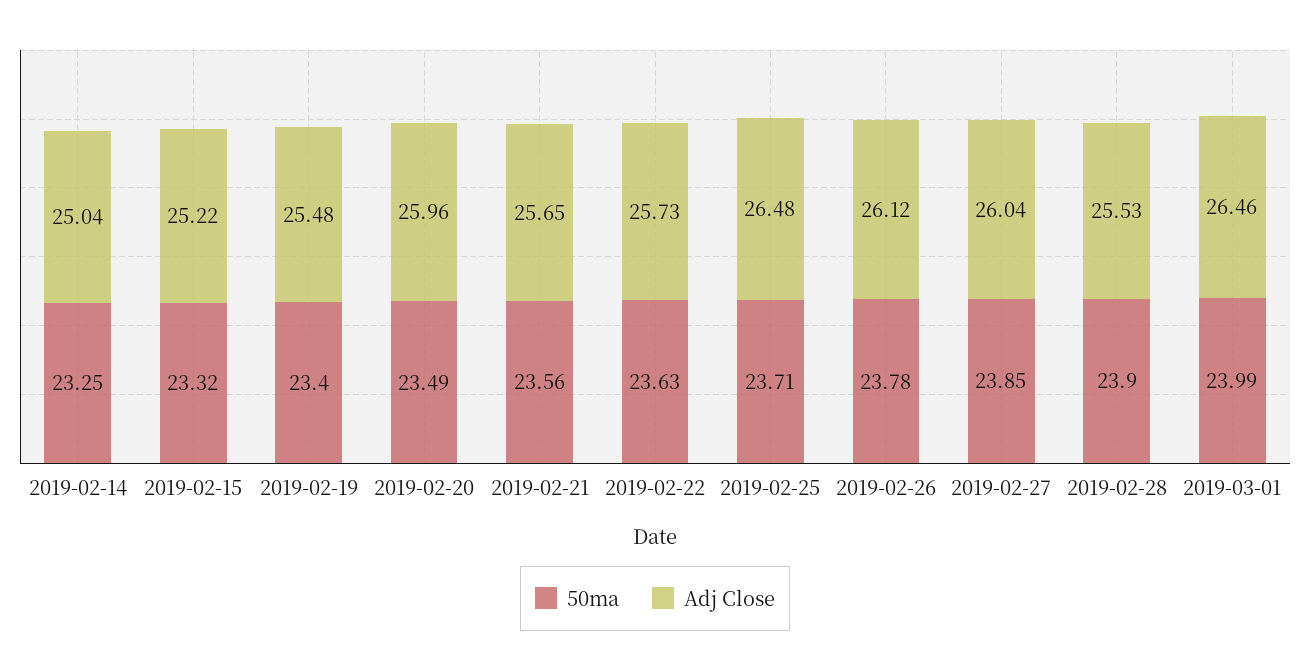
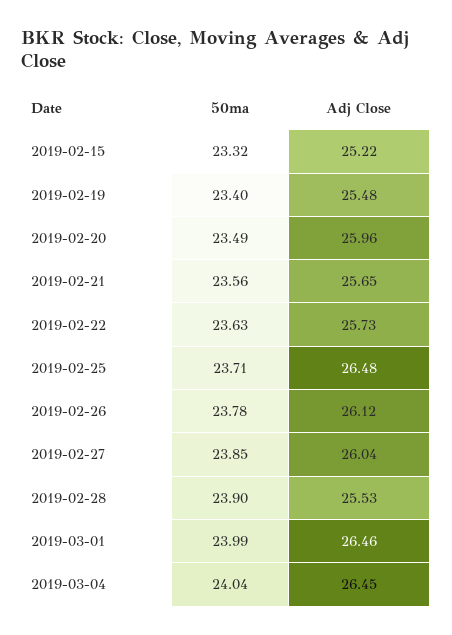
50ma, 2019-02-14: 23.25 -> none
Adj Close, 2019-02-14: 25.04 -> none
50ma, 2019-03-04: none -> 24.04
Adj Close, 2019-03-04: none -> 26.45

